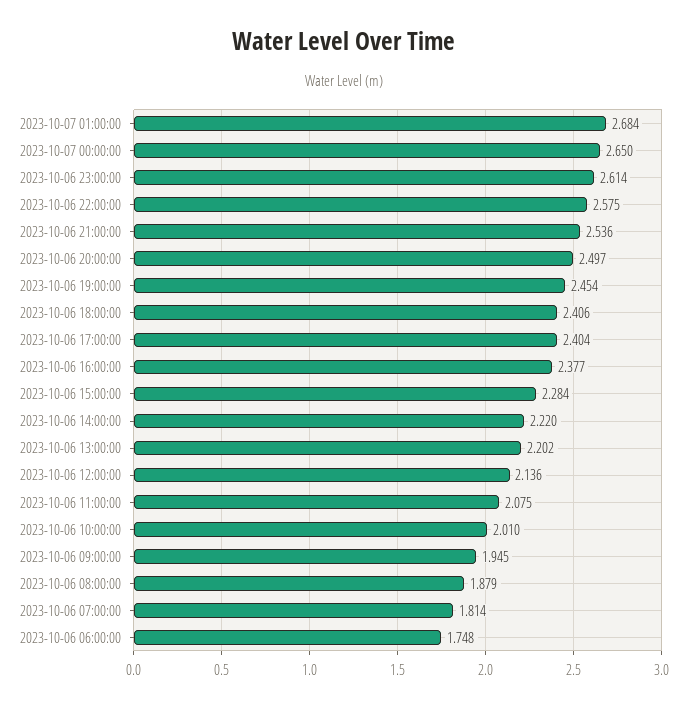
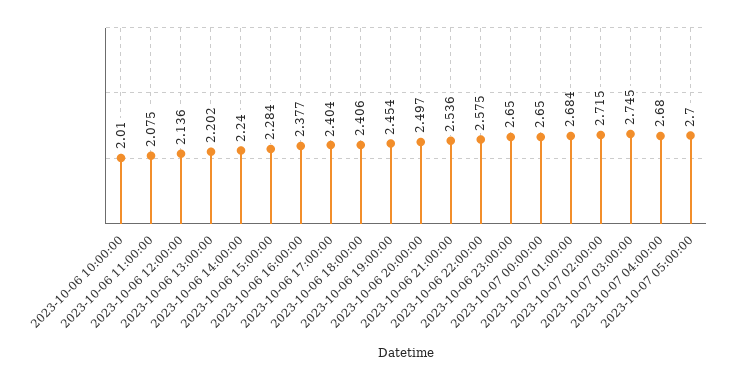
2023-10-06 23:00:00: 2.614 -> 2.65
2023-10-06 14:00:00: 2.22 -> 2.24
2023-10-06 09:00:00: 1.945 -> none
2023-10-06 08:00:00: 1.879 -> none
2023-10-06 07:00:00: 1.814 -> none
2023-10-06 06:00:00: 1.748 -> none
2023-10-07 02:00:00: none -> 2.715
2023-10-07 03:00:00: none -> 2.745
2023-10-07 04:00:00: none -> 2.68
2023-10-07 05:00:00: none -> 2.7

